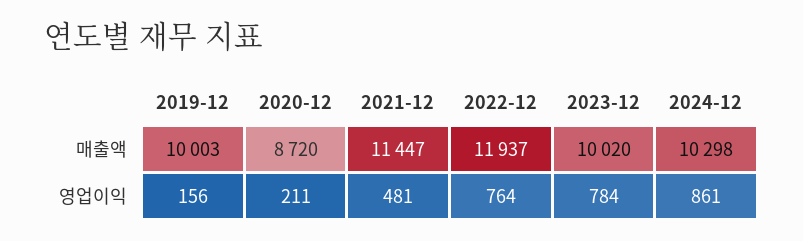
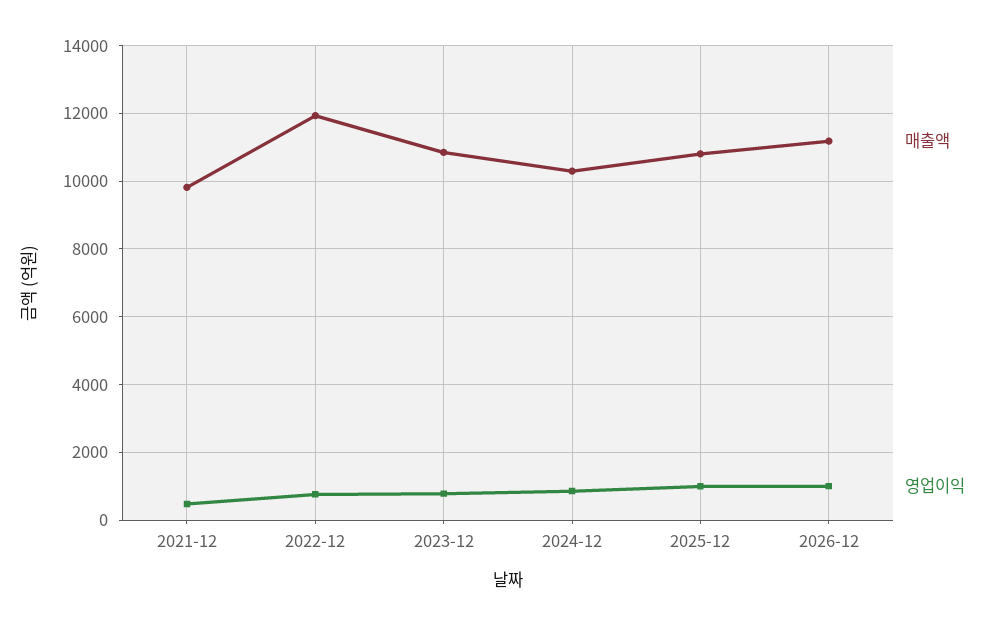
매출액, 2019-12: 10003 -> none
매출액, 2020-12: 8720 -> none
매출액, 2021-12: 11447 -> 9800
매출액, 2023-12: 10020 -> 10800
영업이익, 2019-12: 156 -> none
영업이익, 2020-12: 211 -> none
매출액, 2025-12: none -> 10800
영업이익, 2025-12: none -> 1000
매출액, 2026-12: none -> 11200
영업이익, 2026-12: none -> 1000

